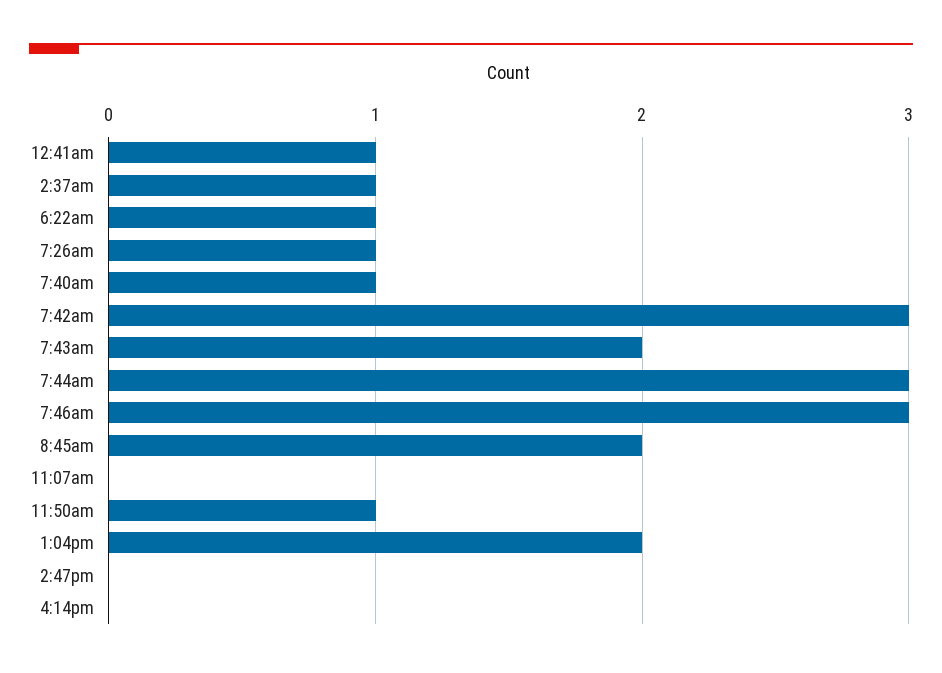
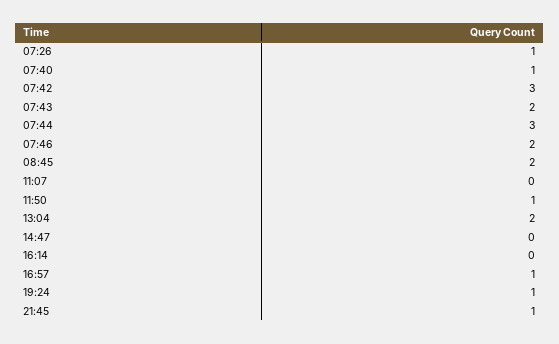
12:41am: 1 -> none
2:37am: 1 -> none
6:22am: 1 -> none
7:46am: 3 -> 2
16:57: none -> 1
19:24: none -> 1
21:45: none -> 1

